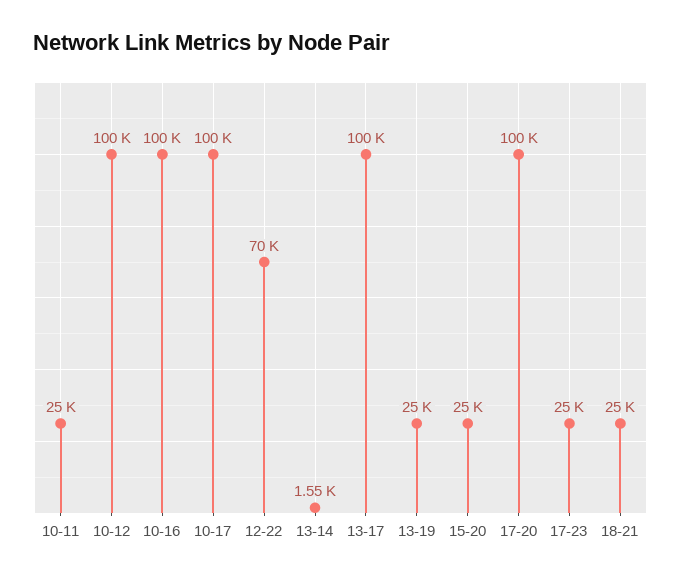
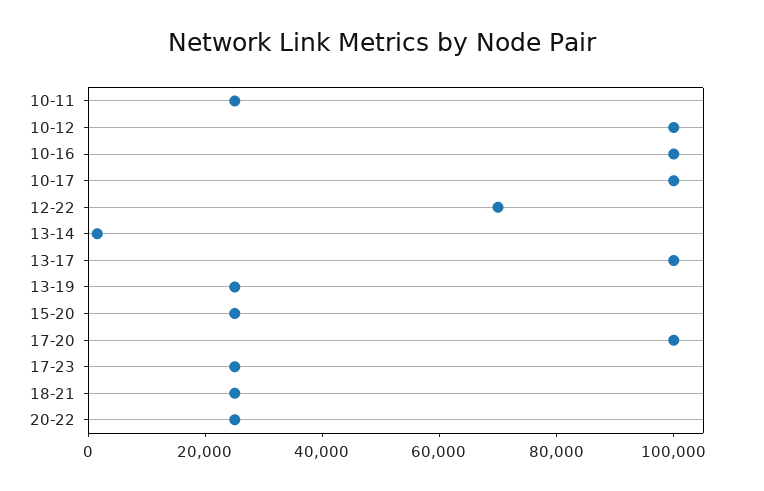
20-22: none -> 25000

